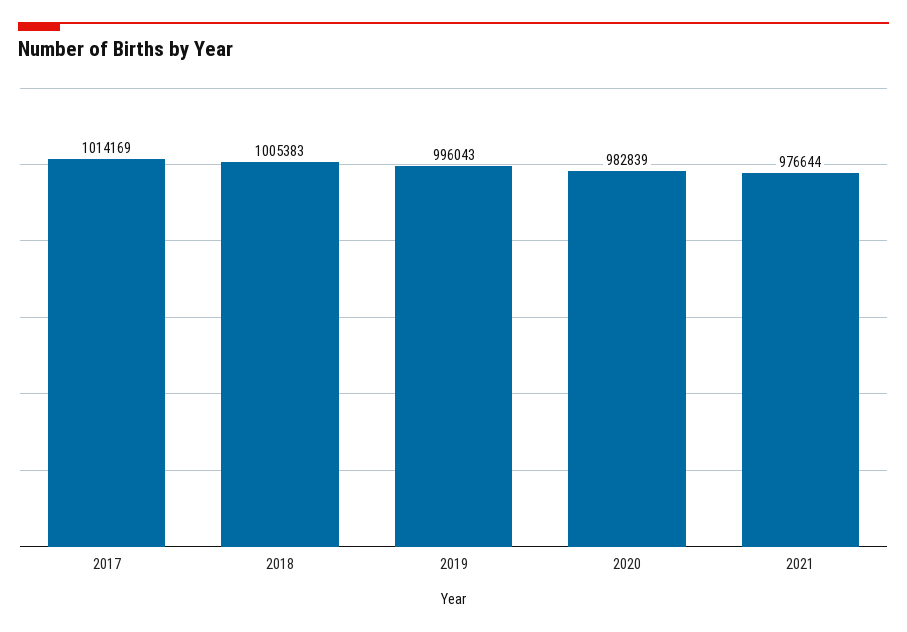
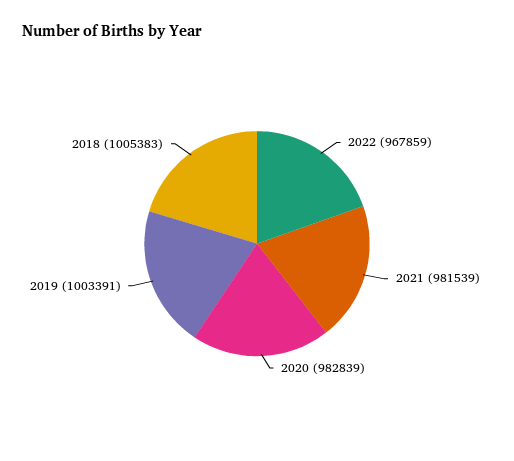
2017: 1014169 -> none
2019: 996043 -> 1003391
2021: 976644 -> 981539
2022: none -> 967859

